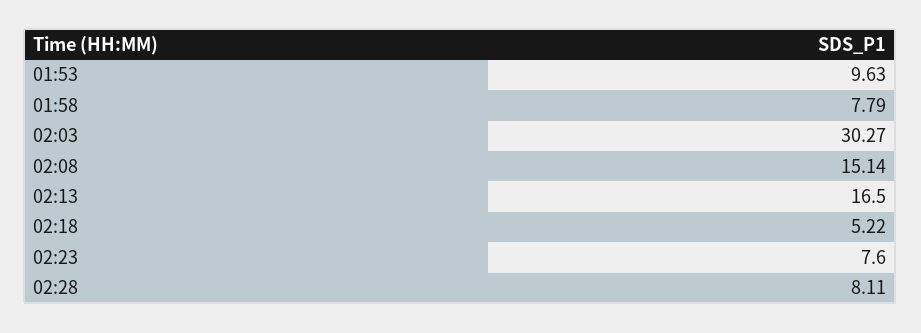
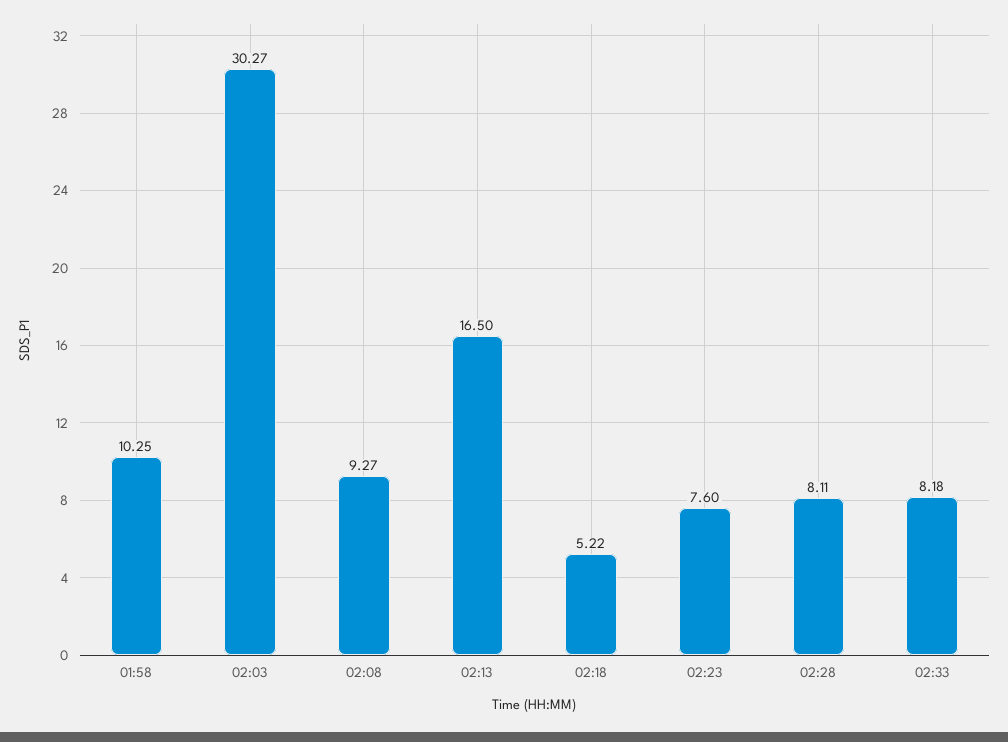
01:53: 9.63 -> none
01:58: 7.79 -> 10.25
02:08: 15.14 -> 9.27
02:33: none -> 8.18

